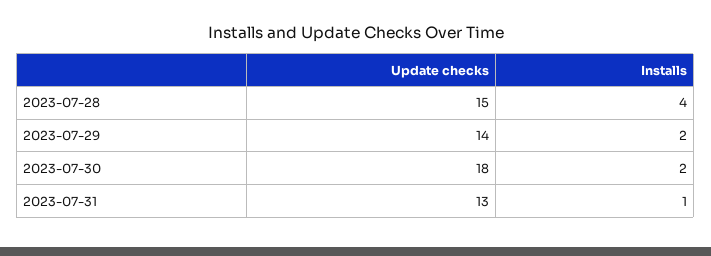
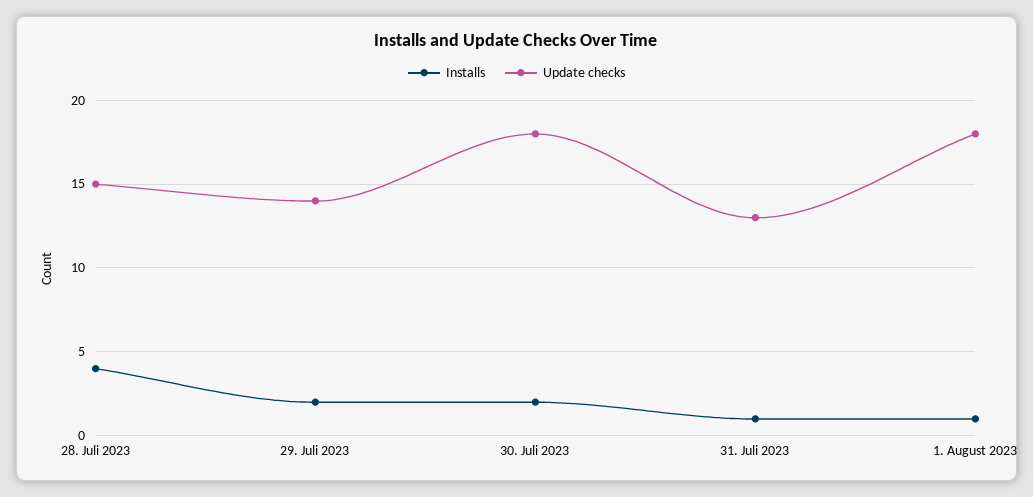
Installs, 1. August 2023: none -> 1
Update checks, 1. August 2023: none -> 18

